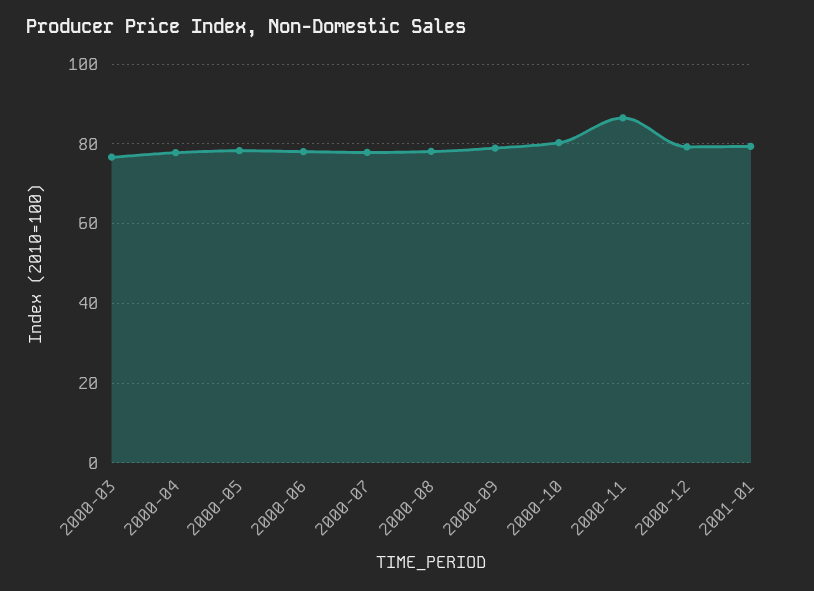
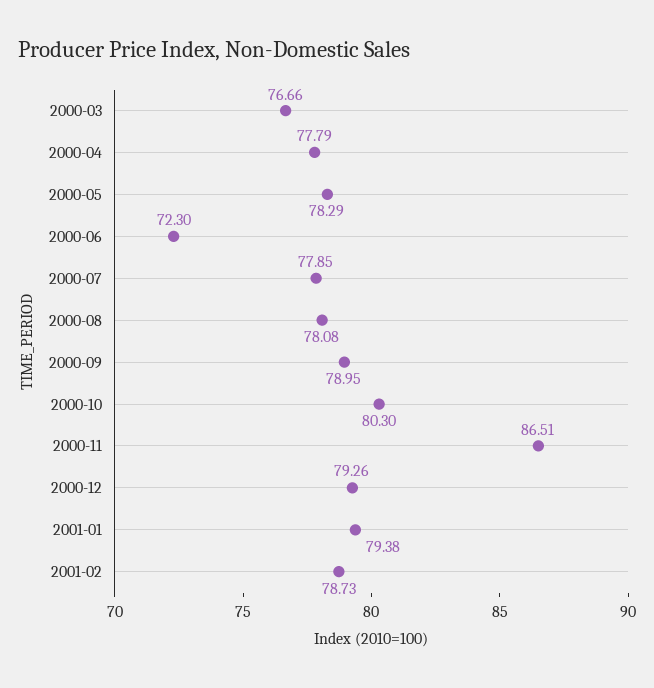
2000-06: 78 -> 72.3
2001-02: none -> 78.73

